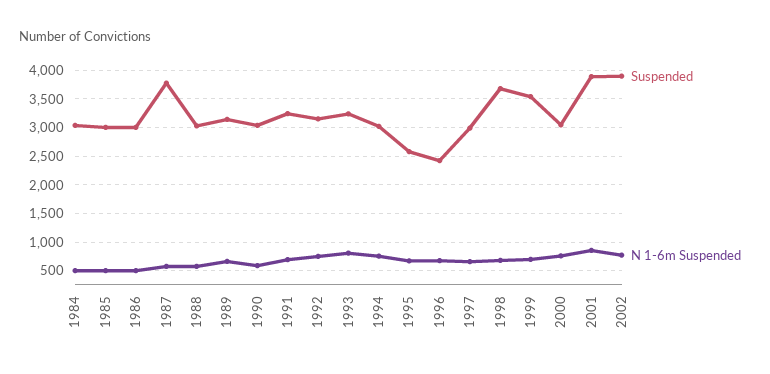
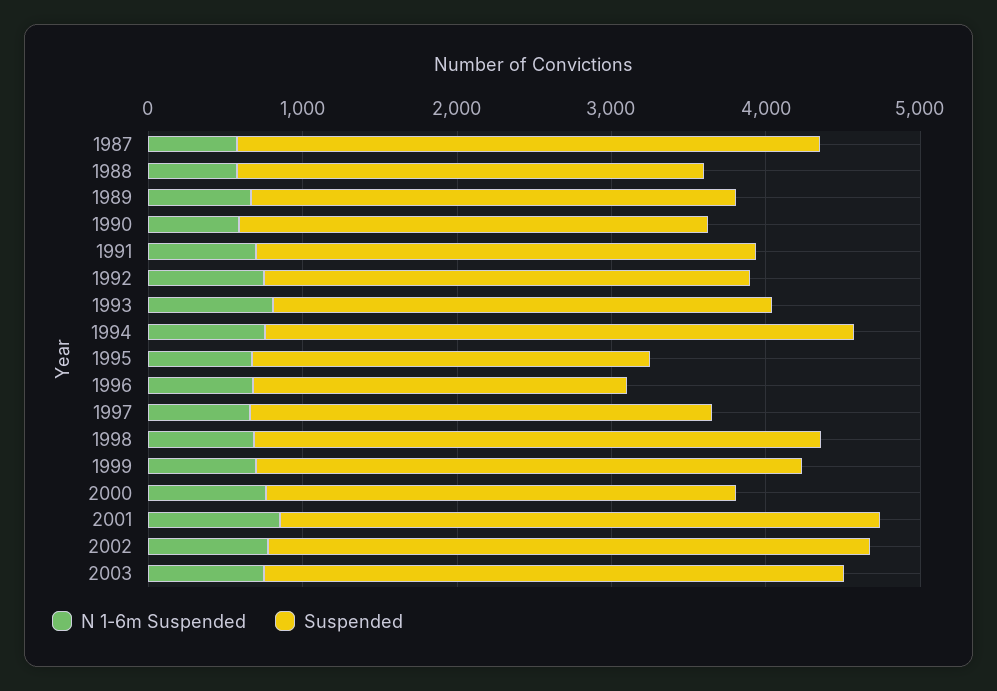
Suspended, 1984: 3000 -> none
N 1-6m Suspended, 1984: 500 -> none
Suspended, 1985: 3000 -> none
N 1-6m Suspended, 1985: 500 -> none
Suspended, 1986: 3000 -> none
N 1-6m Suspended, 1986: 500 -> none
Suspended, 1994: 3000 -> 3800
N 1-6m Suspended, 2003: none -> 800
Suspended, 2003: none -> 3800

